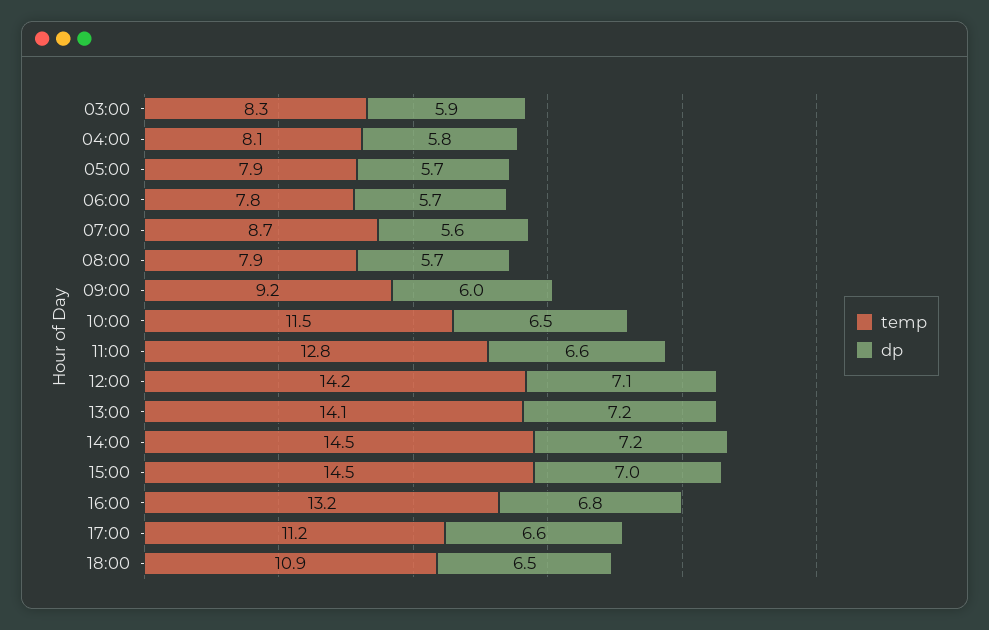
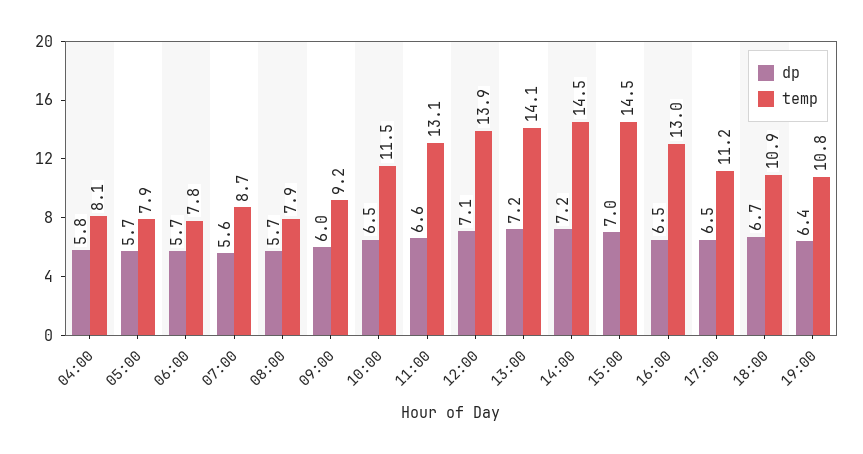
temp, 03:00: 8.3 -> none
dp, 03:00: 5.9 -> none
temp, 11:00: 12.8 -> 13.1
temp, 12:00: 14.2 -> 13.9
temp, 16:00: 13.2 -> 13
dp, 16:00: 6.8 -> 6.5
dp, 17:00: 6.6 -> 6.5
dp, 18:00: 6.5 -> 6.7
dp, 19:00: none -> 6.4
temp, 19:00: none -> 10.8

